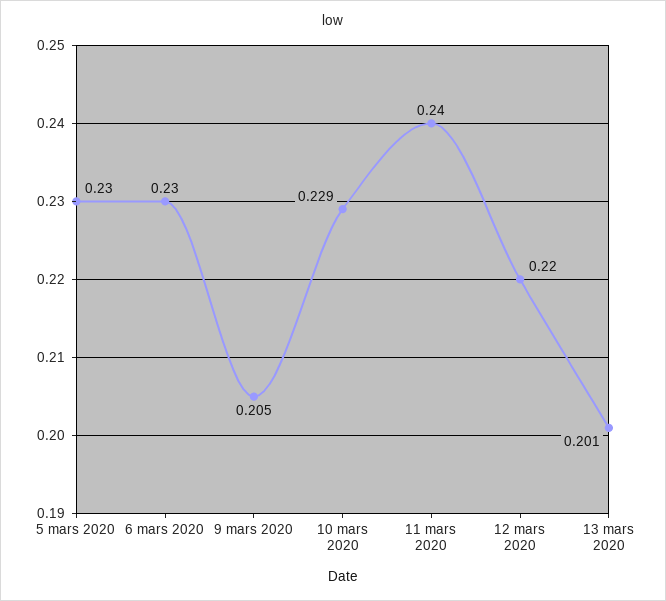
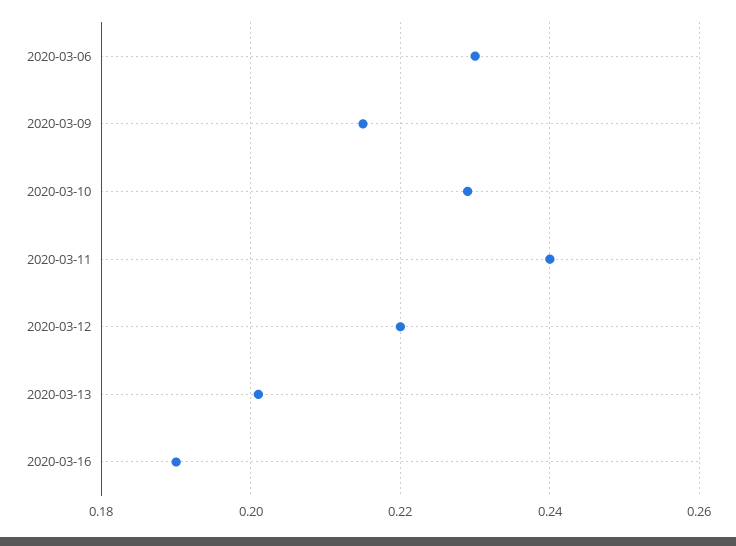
5 mars 2020: 0.23 -> none
9 mars 2020: 0.205 -> 0.215
2020-03-16: none -> 0.19

